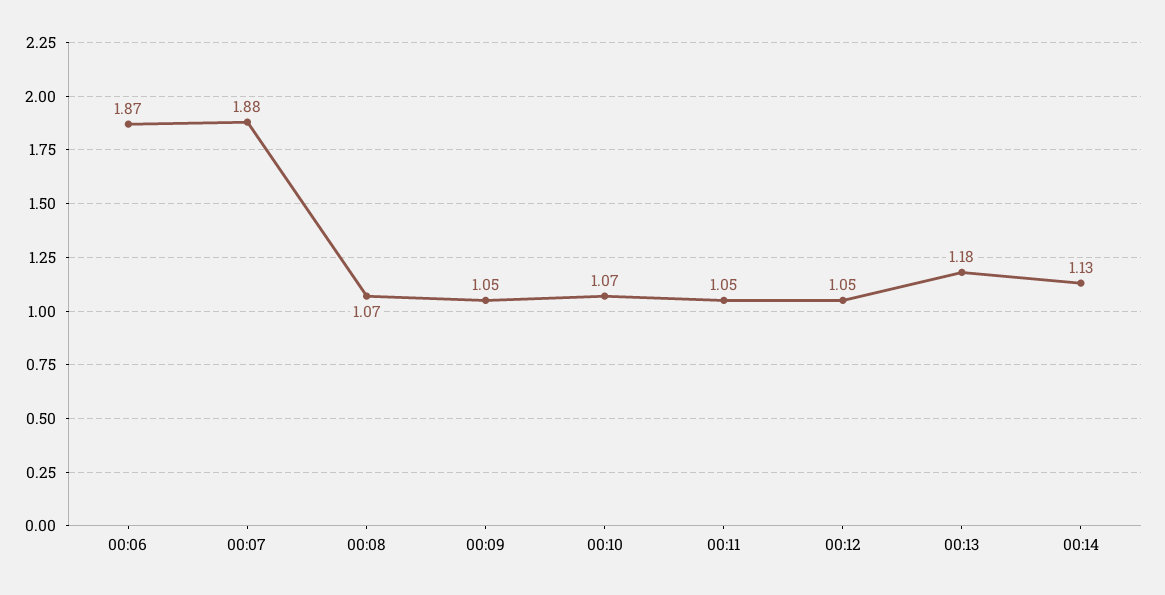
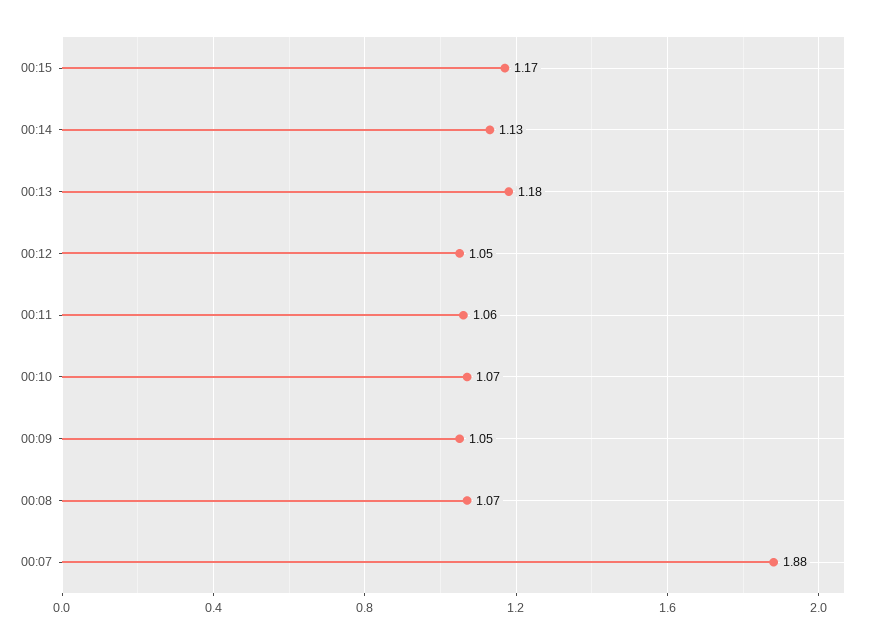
00:06: 1.87 -> none
00:11: 1.05 -> 1.06
00:15: none -> 1.17

